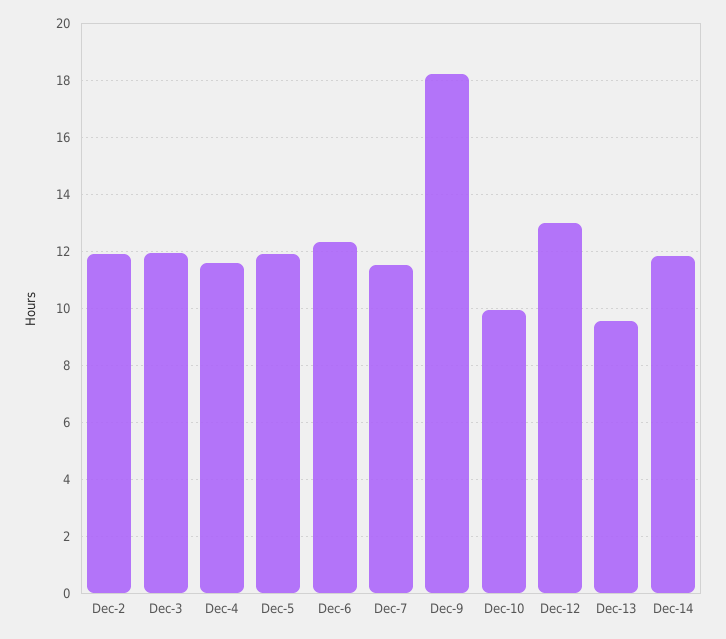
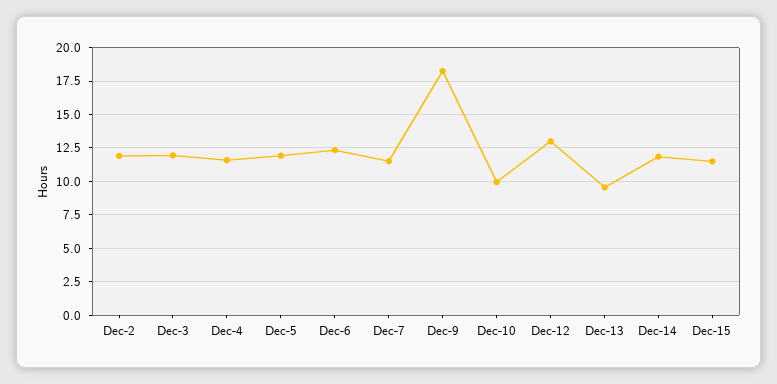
Dec-15: none -> 11.5

